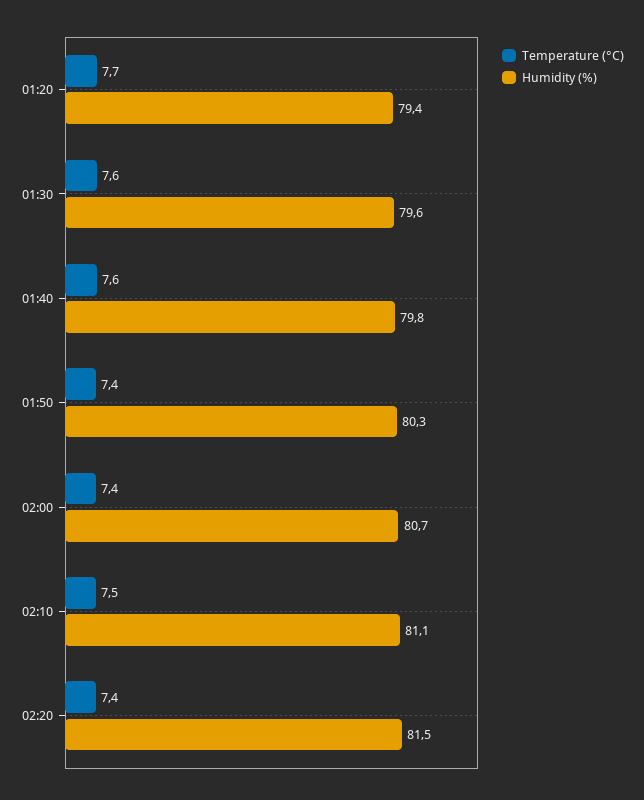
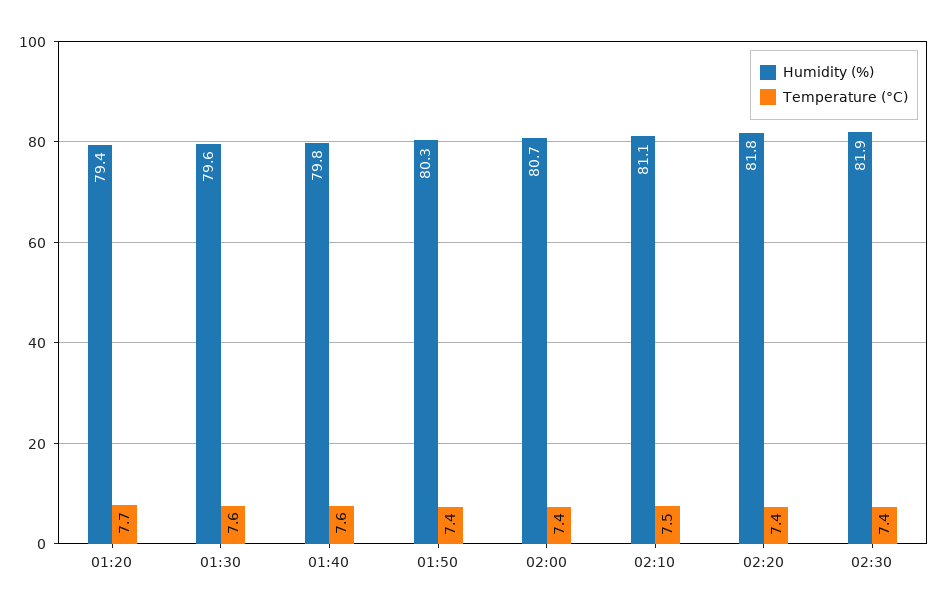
Humidity (%), 02:20: 81.5 -> 81.8
Humidity (%), 02:30: none -> 81.9
Temperature (°C), 02:30: none -> 7.4

